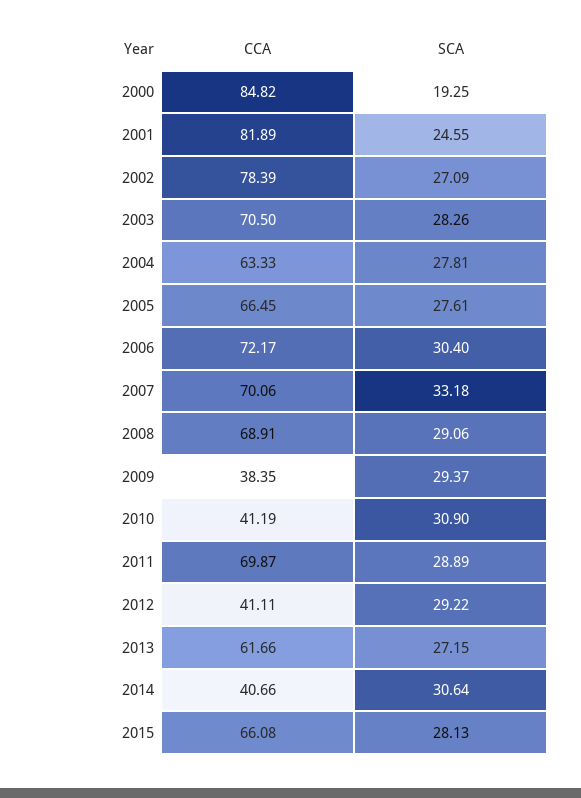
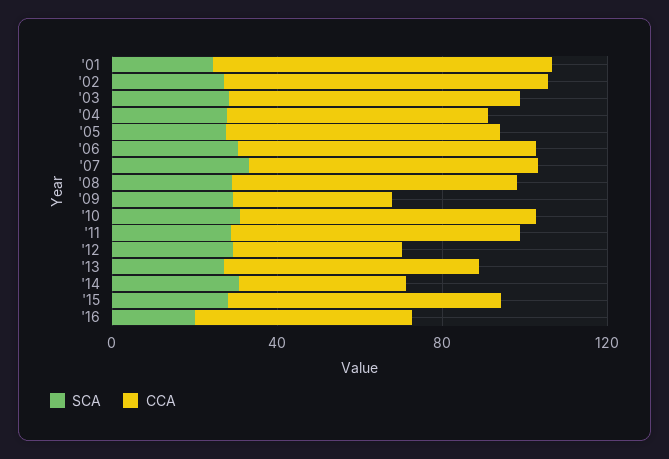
CCA, 2000: 84.82 -> none
SCA, 2000: 19.25 -> none
CCA, 2010: 41.19 -> 70
SCA, '16: none -> 20
CCA, '16: none -> 50

